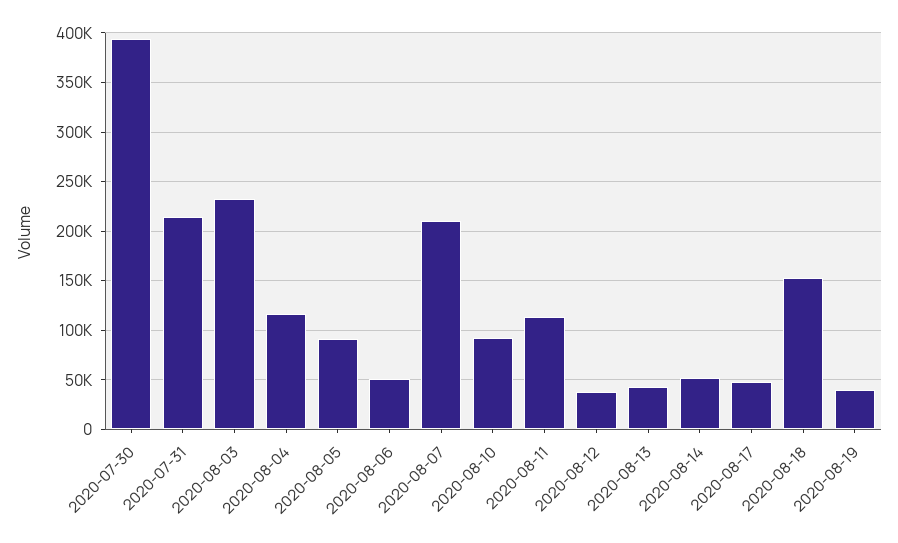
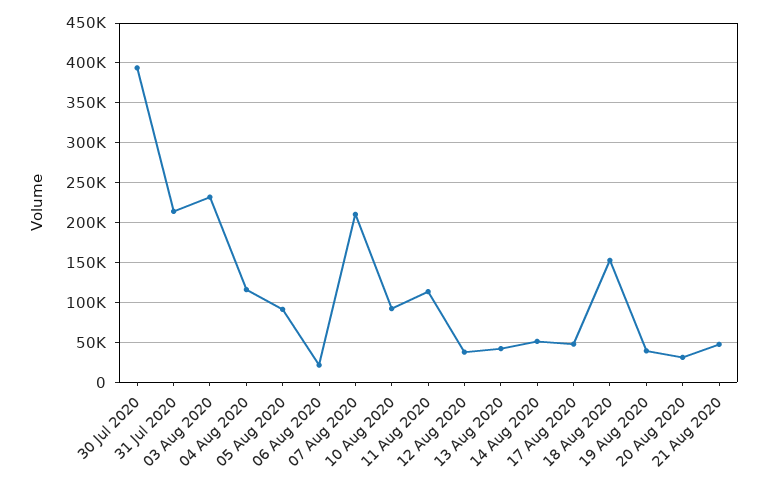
2020-08-06: 50000 -> 20000
20 Aug 2020: none -> 30000
21 Aug 2020: none -> 50000

